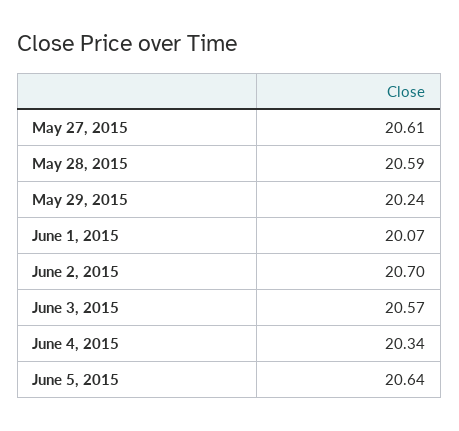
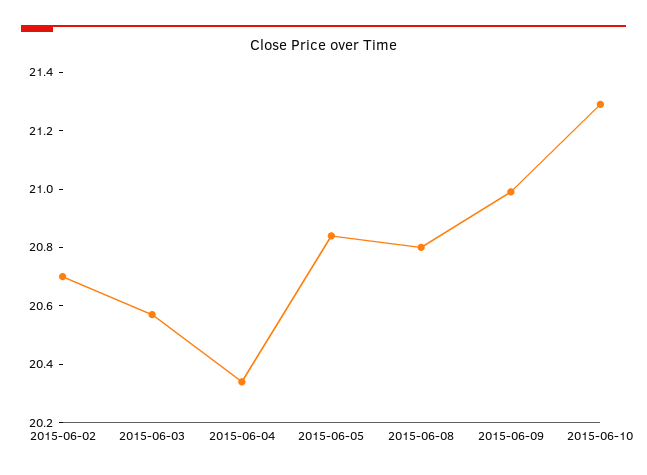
May 27, 2015: 20.61 -> none
May 28, 2015: 20.59 -> none
May 29, 2015: 20.24 -> none
June 1, 2015: 20.07 -> none
June 5, 2015: 20.64 -> 20.85
2015-06-08: none -> 20.8
2015-06-09: none -> 21
2015-06-10: none -> 21.3

